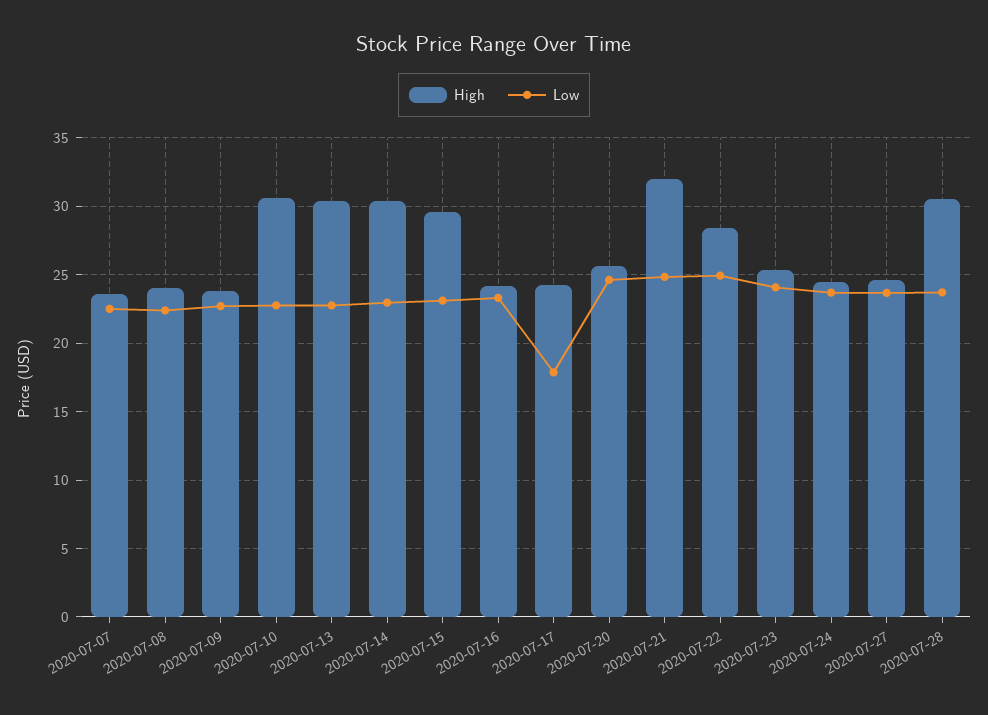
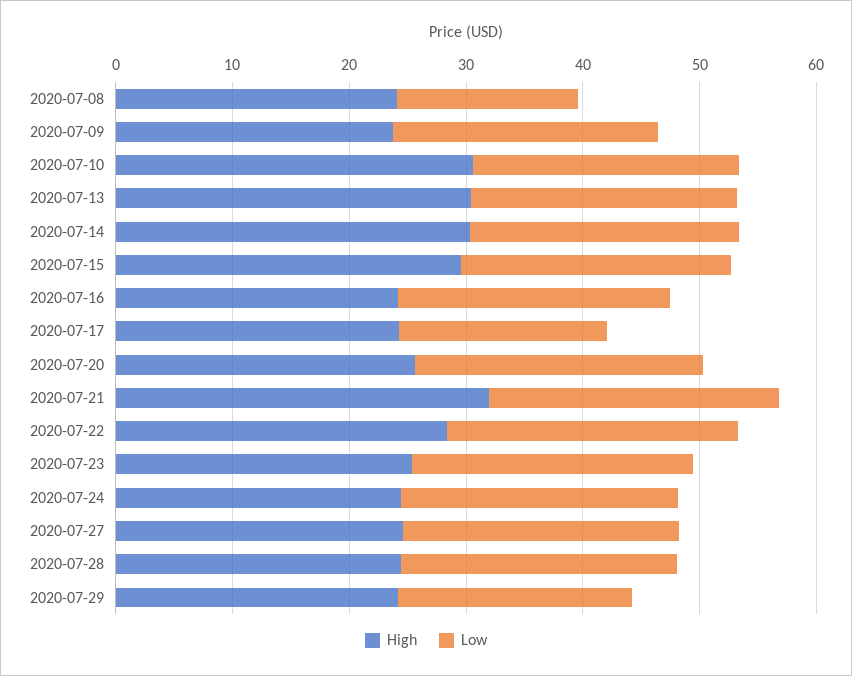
High, 2020-07-07: 23.5 -> none
Low, 2020-07-07: 22.5 -> none
Low, 2020-07-08: 22.5 -> 16
High, 2020-07-28: 30.5 -> 24
High, 2020-07-29: none -> 24
Low, 2020-07-29: none -> 20

